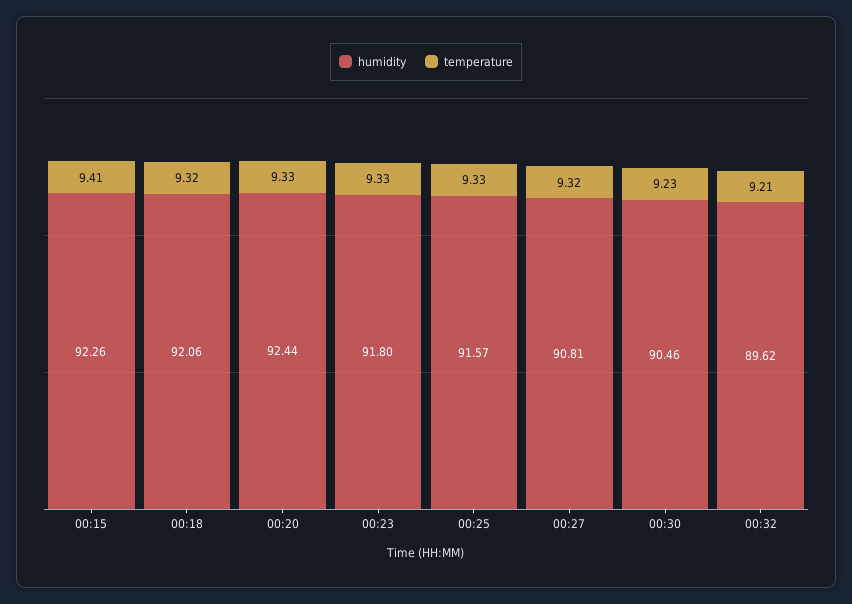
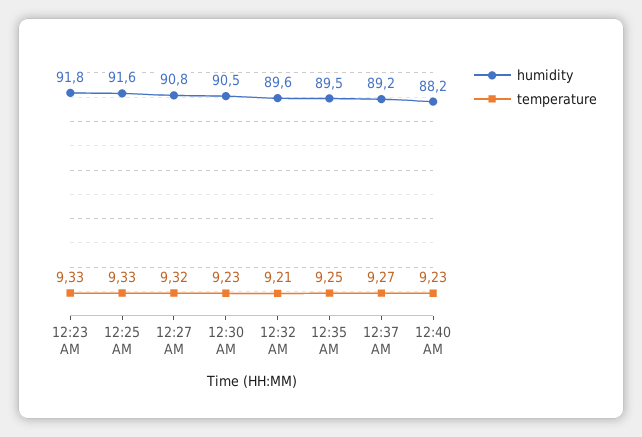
humidity, 00:15: 92.26 -> none
temperature, 00:15: 9.41 -> none
humidity, 00:18: 92.06 -> none
temperature, 00:18: 9.32 -> none
humidity, 00:20: 92.44 -> none
temperature, 00:20: 9.33 -> none
humidity, 12:35 AM: none -> 89.5
temperature, 12:35 AM: none -> 9.25
humidity, 12:37 AM: none -> 89.2
temperature, 12:37 AM: none -> 9.27
humidity, 12:40 AM: none -> 88.2
temperature, 12:40 AM: none -> 9.23

